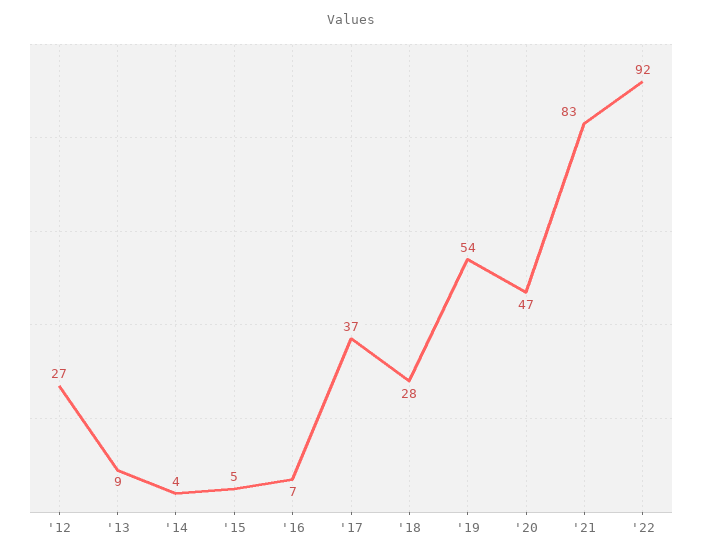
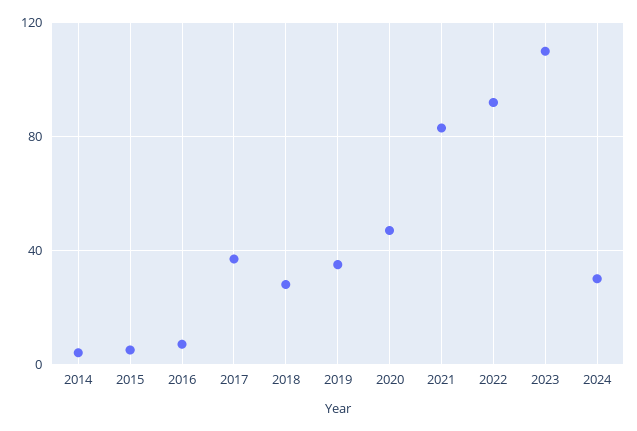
'12: 27 -> none
'13: 9 -> none
'19: 54 -> 35
2023: none -> 110
2024: none -> 30

